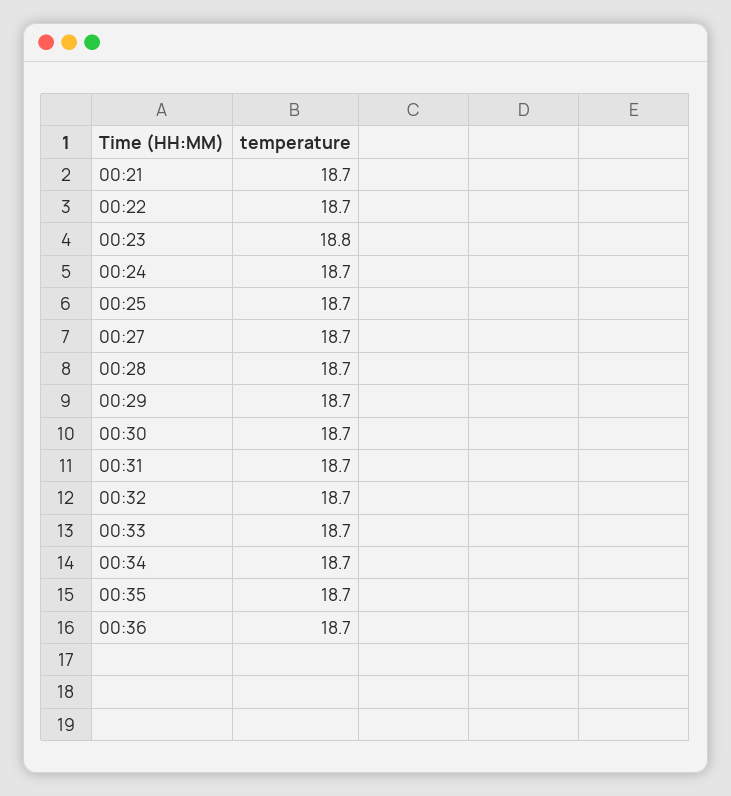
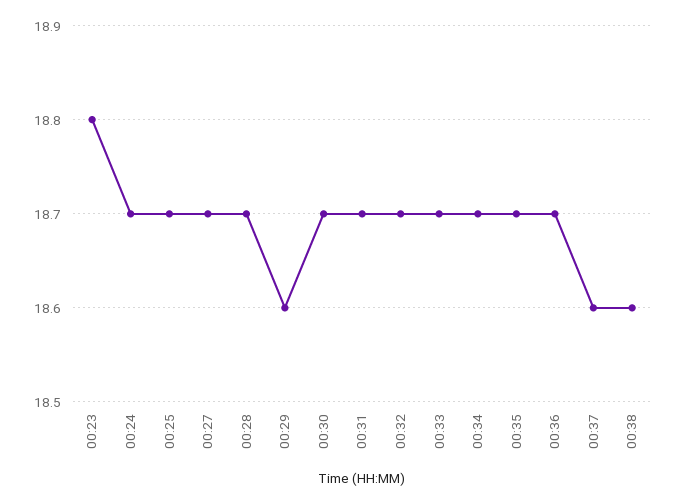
00:21: 18.7 -> none
00:22: 18.7 -> none
00:29: 18.7 -> 18.6
00:37: none -> 18.6
00:38: none -> 18.6

